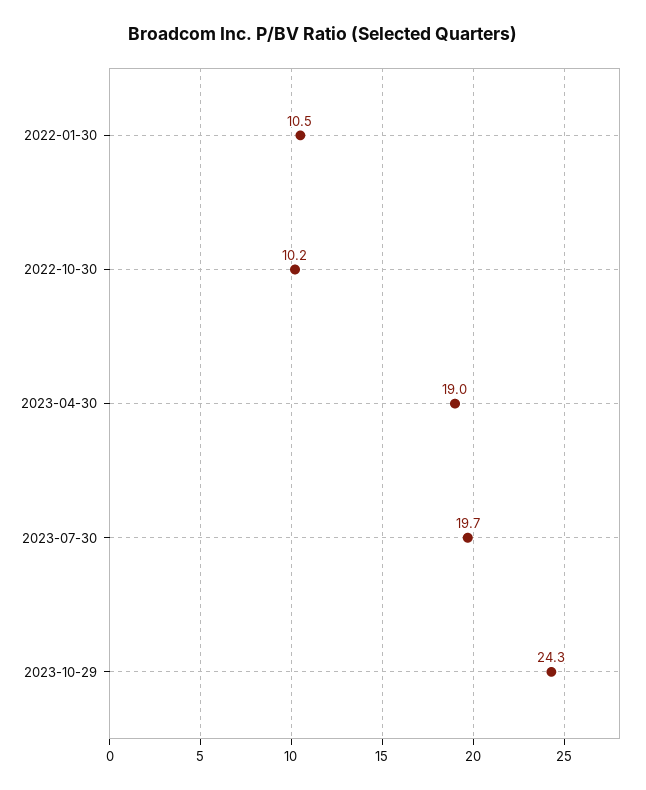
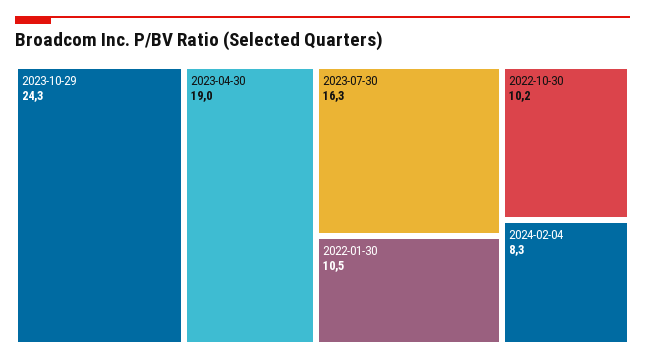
2023-07-30: 19.7 -> 16.3
2024-02-04: none -> 8.3

